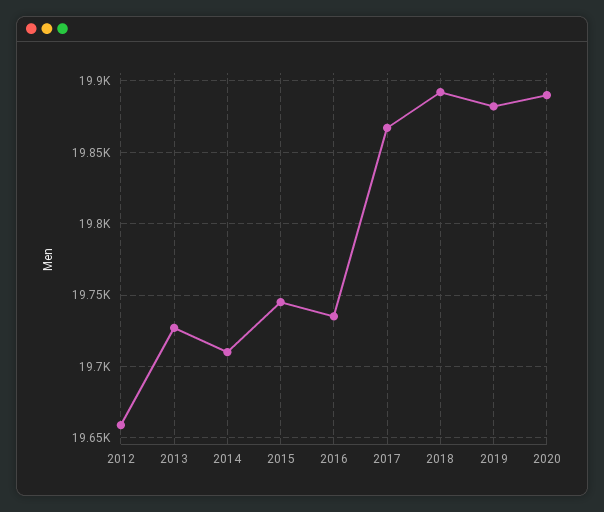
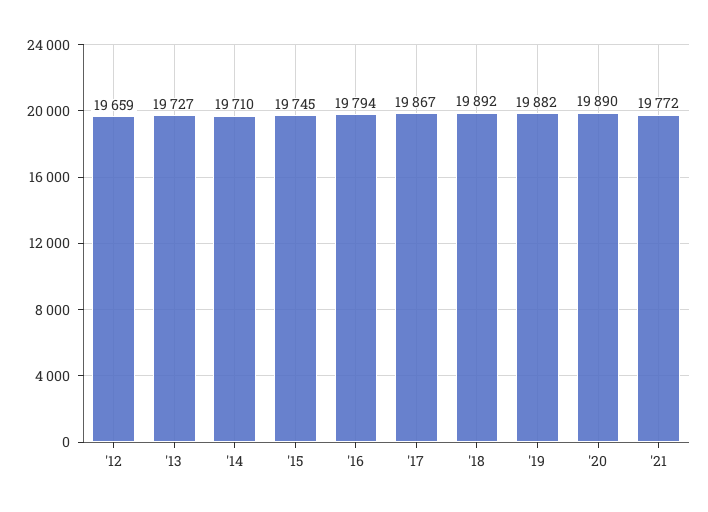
2016: 19735 -> 19794
'21: none -> 19772

